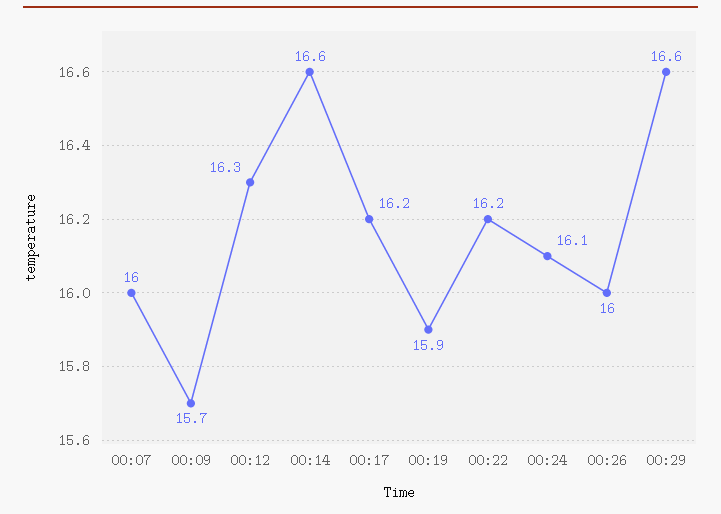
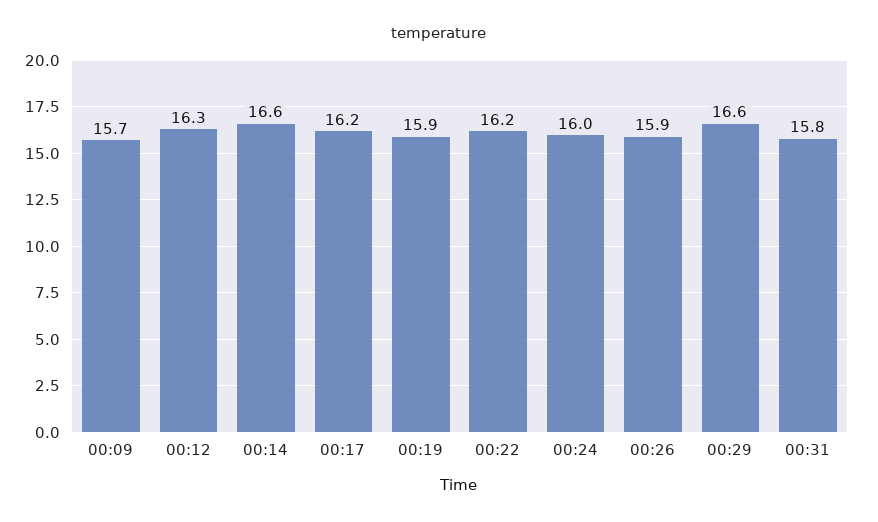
00:07: 16 -> none
00:24: 16.1 -> 16
00:26: 16 -> 15.9
00:31: none -> 15.8

